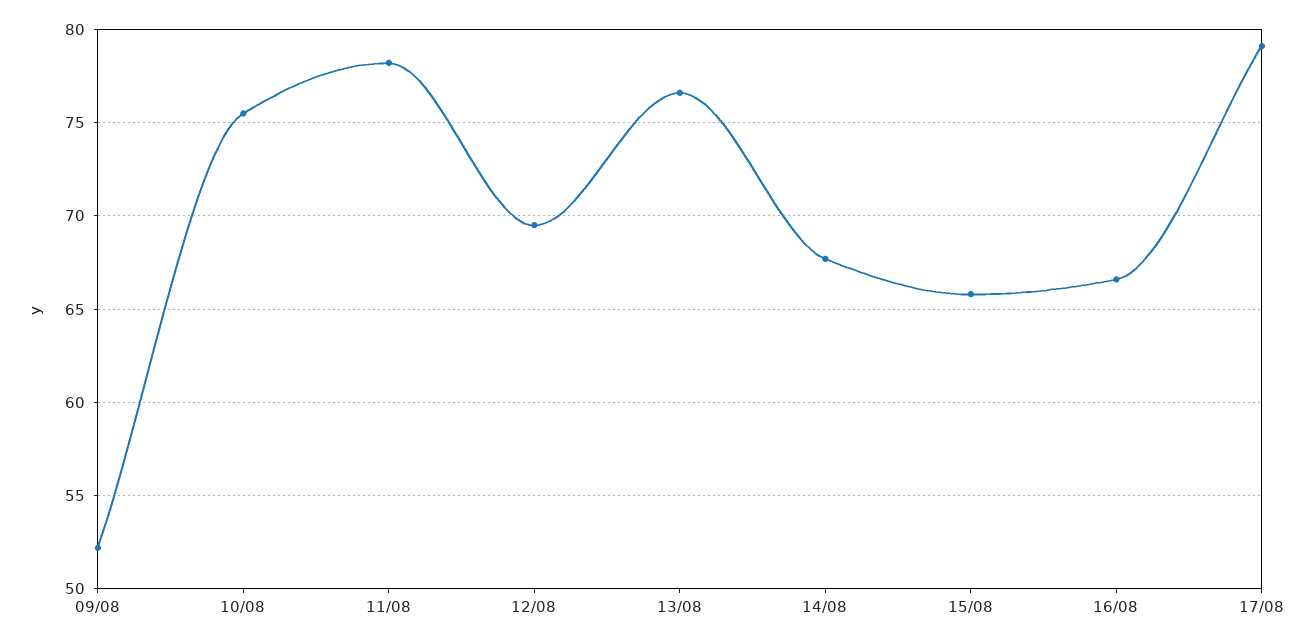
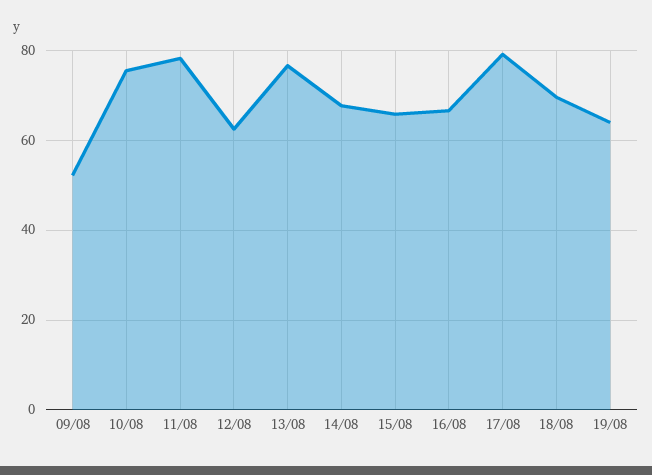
12/08: 69.5 -> 62
18/08: none -> 70
19/08: none -> 64

